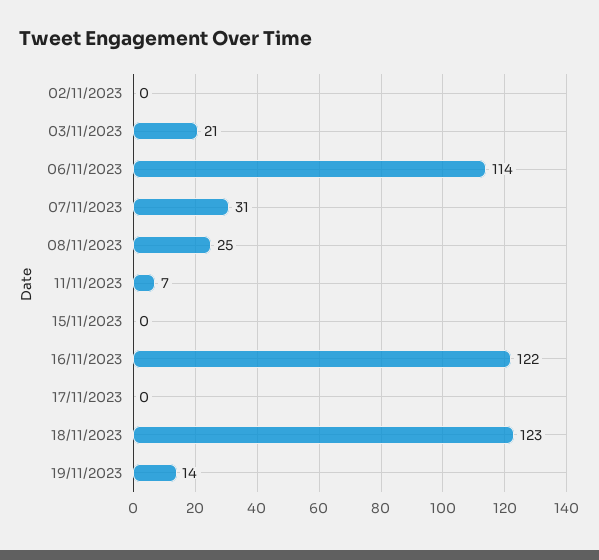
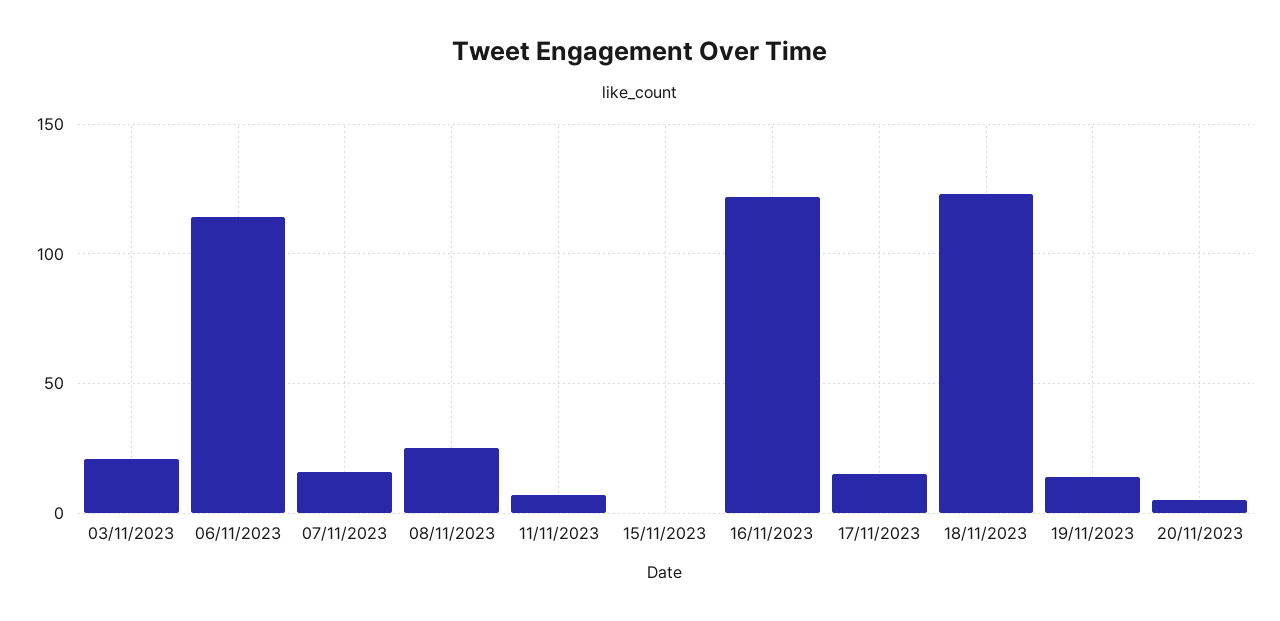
02/11/2023: 0 -> none
07/11/2023: 31 -> 15
17/11/2023: 0 -> 15
20/11/2023: none -> 5

